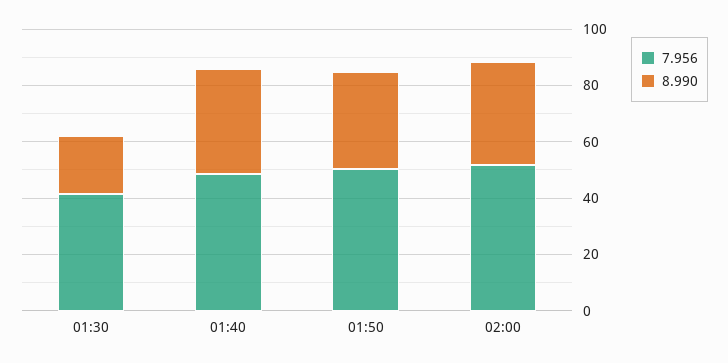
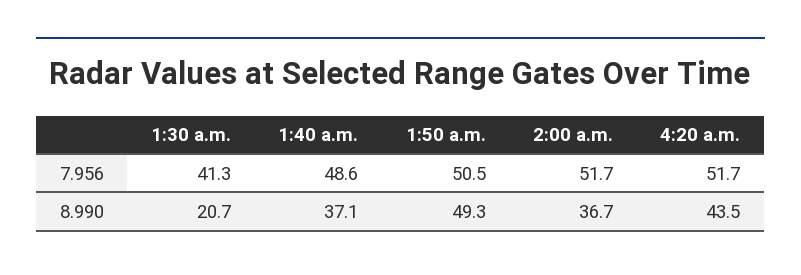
8.990, 01:50: 35 -> 49.3
7.956, 4:20 a.m.: none -> 51.7
8.990, 4:20 a.m.: none -> 43.5

